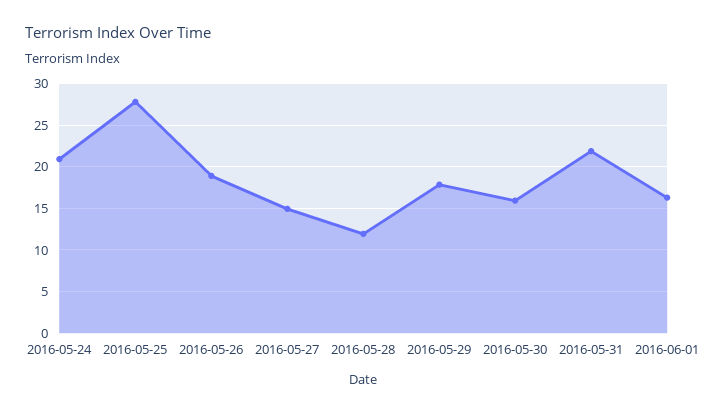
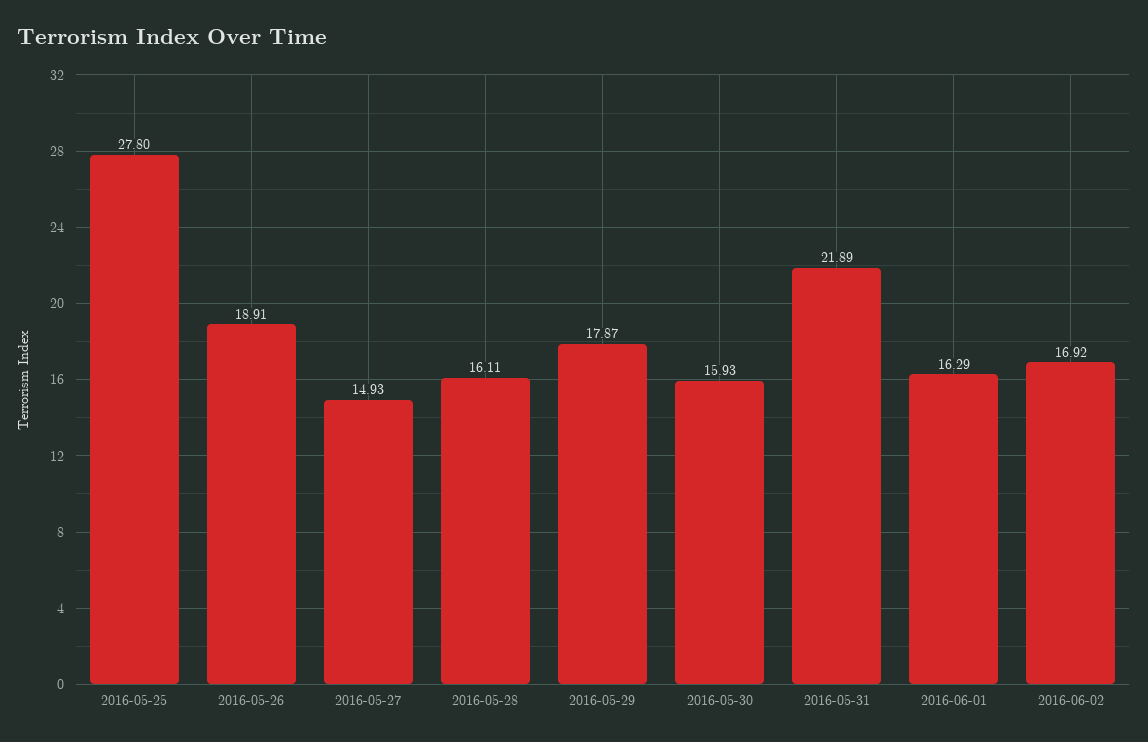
2016-05-24: 21 -> none
2016-05-28: 12 -> 16.11
2016-06-02: none -> 16.92

